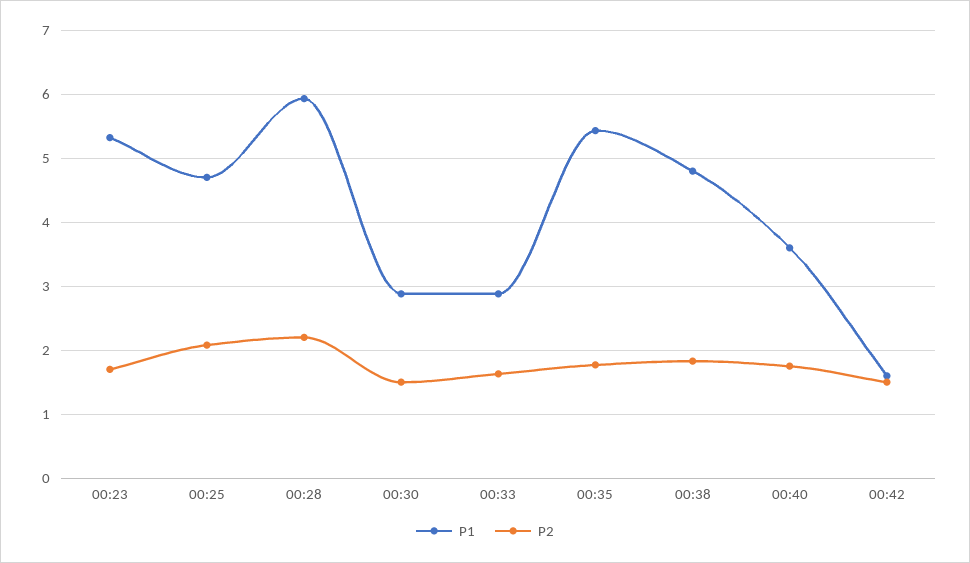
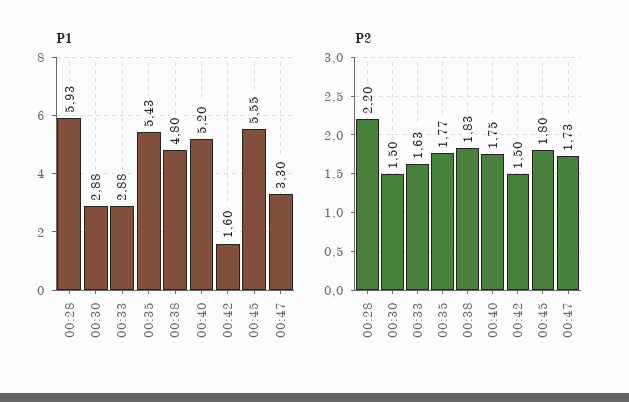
P1, 00:23: 5.3 -> none
P2, 00:23: 1.7 -> none
P1, 00:25: 4.7 -> none
P2, 00:25: 2.1 -> none
P1, 00:40: 3.6 -> 5.2
P1, 00:45: none -> 5.55
P1, 00:47: none -> 3.3
P2, 00:45: none -> 1.8
P2, 00:47: none -> 1.73

